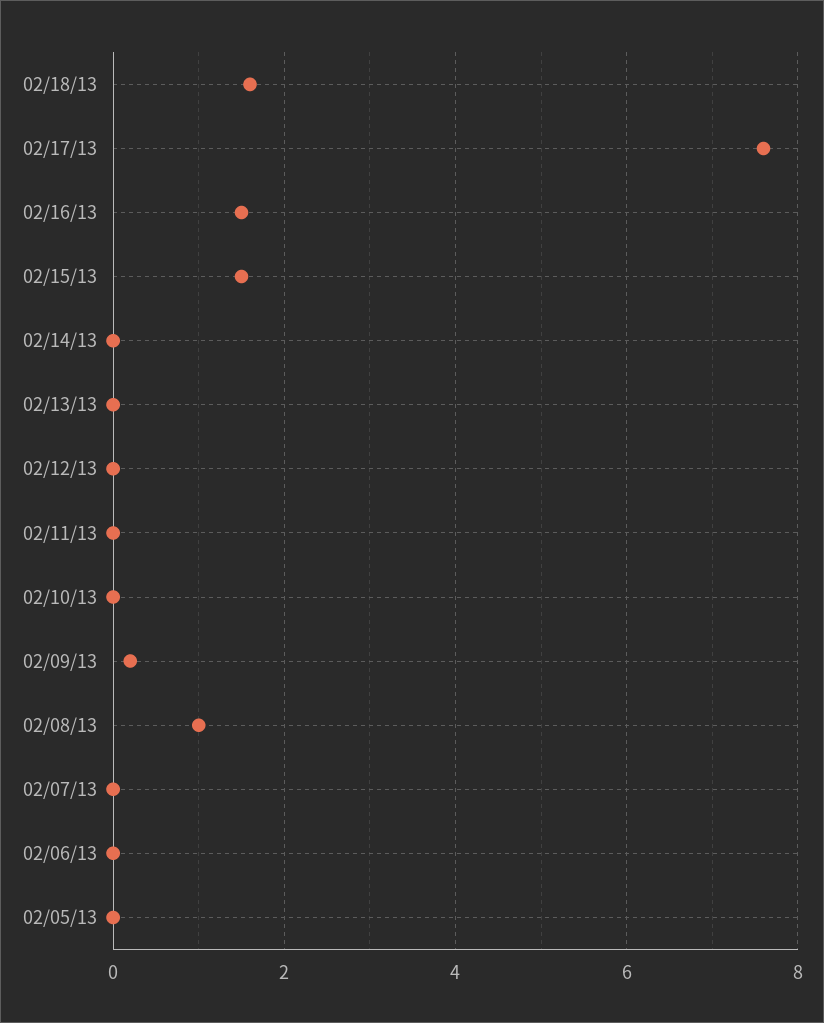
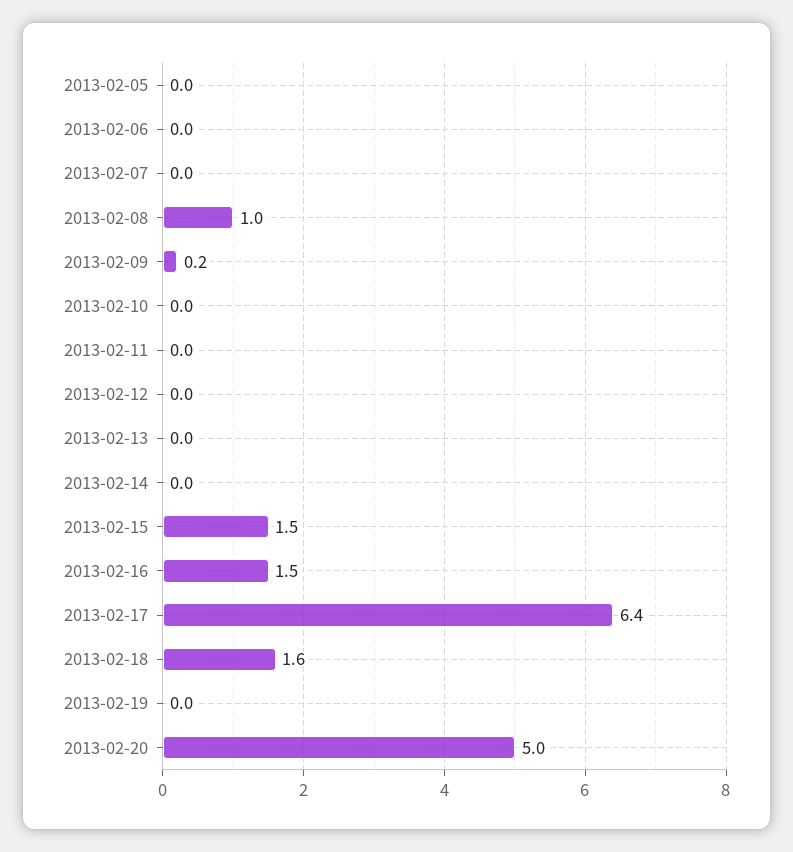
02/17/13: 7.5 -> 6.4
2013-02-19: none -> 0
2013-02-20: none -> 5

